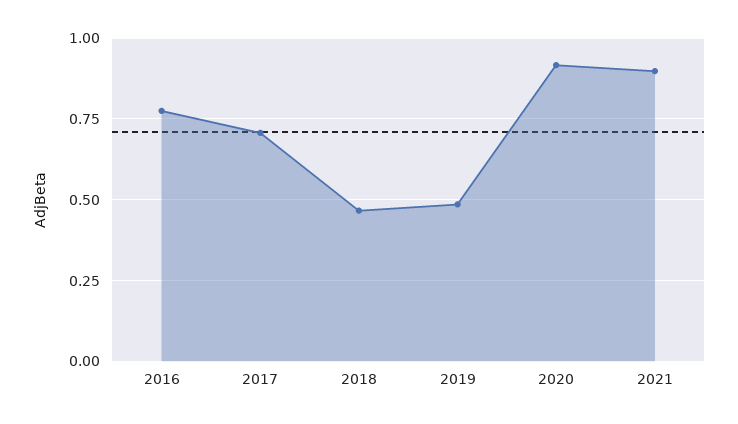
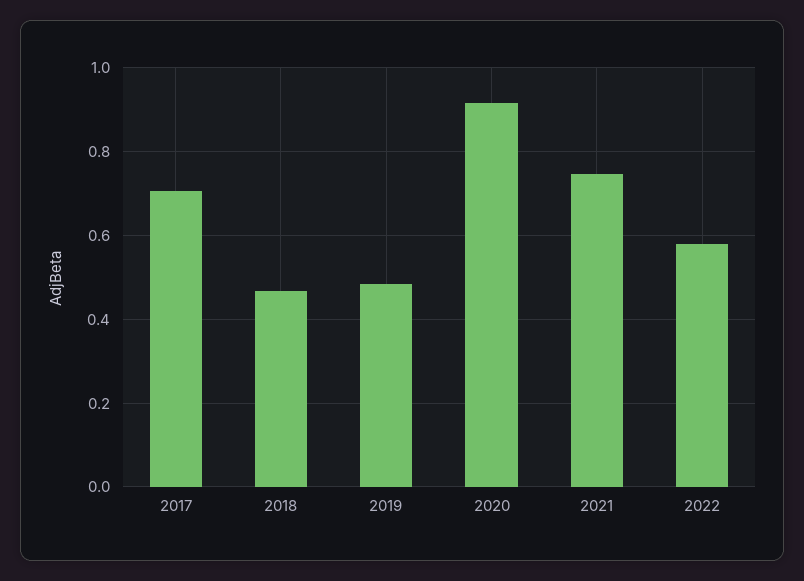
2016: 0.775 -> none
2021: 0.9 -> 0.74
2022: none -> 0.58

